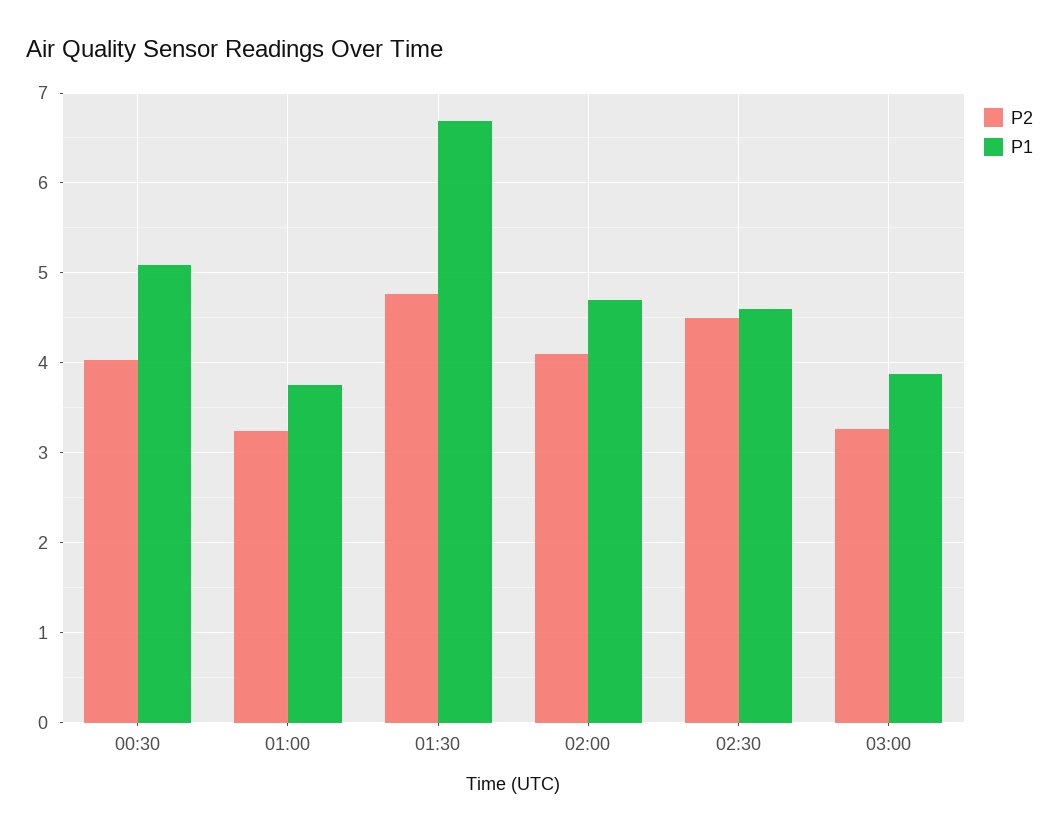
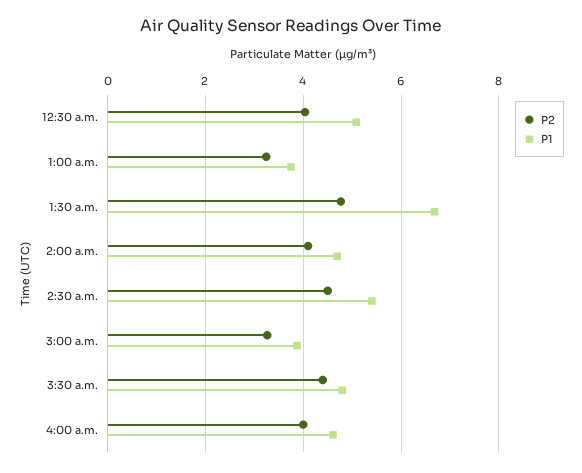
P1, 02:30: 4.6 -> 5.4
P2, 3:30 a.m.: none -> 4.4
P1, 3:30 a.m.: none -> 4.8
P2, 4:00 a.m.: none -> 4
P1, 4:00 a.m.: none -> 4.6

